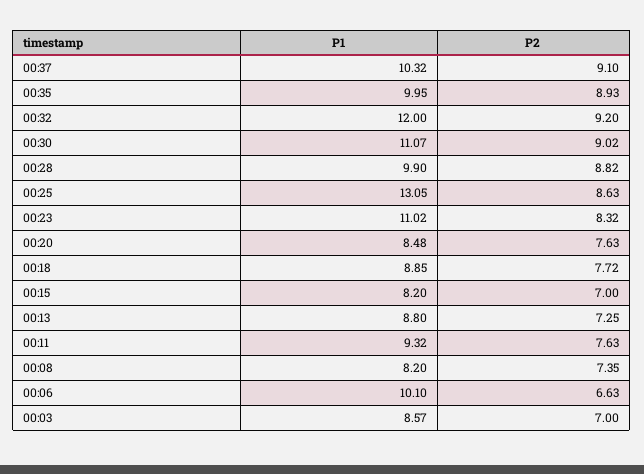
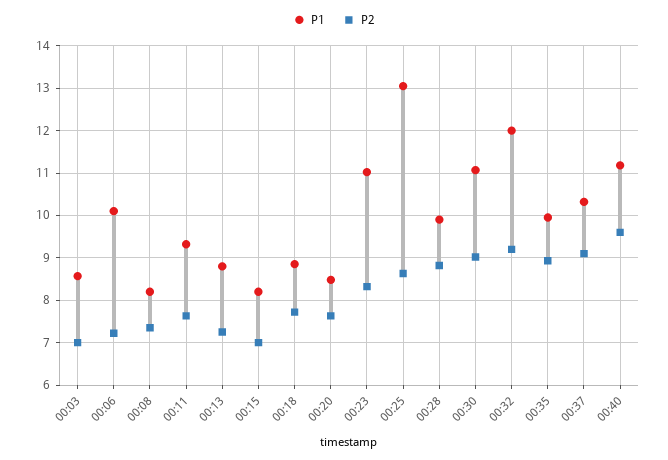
P2, 00:06: 6.63 -> 7.2
P1, 00:40: none -> 11.2
P2, 00:40: none -> 9.6

